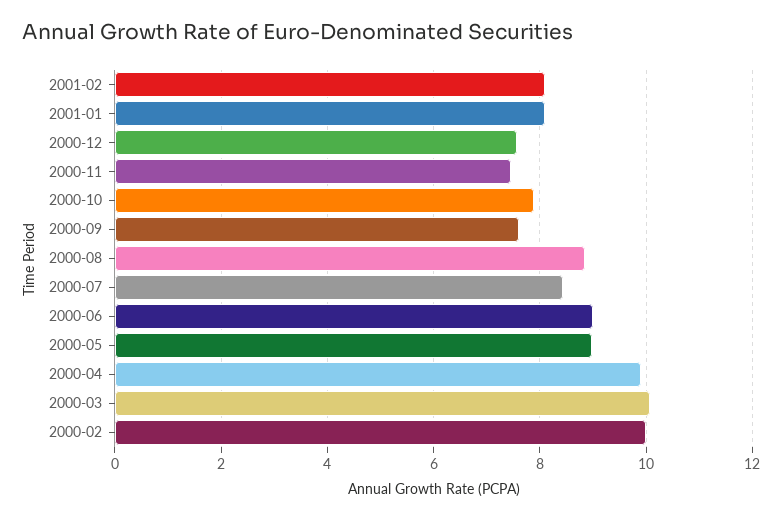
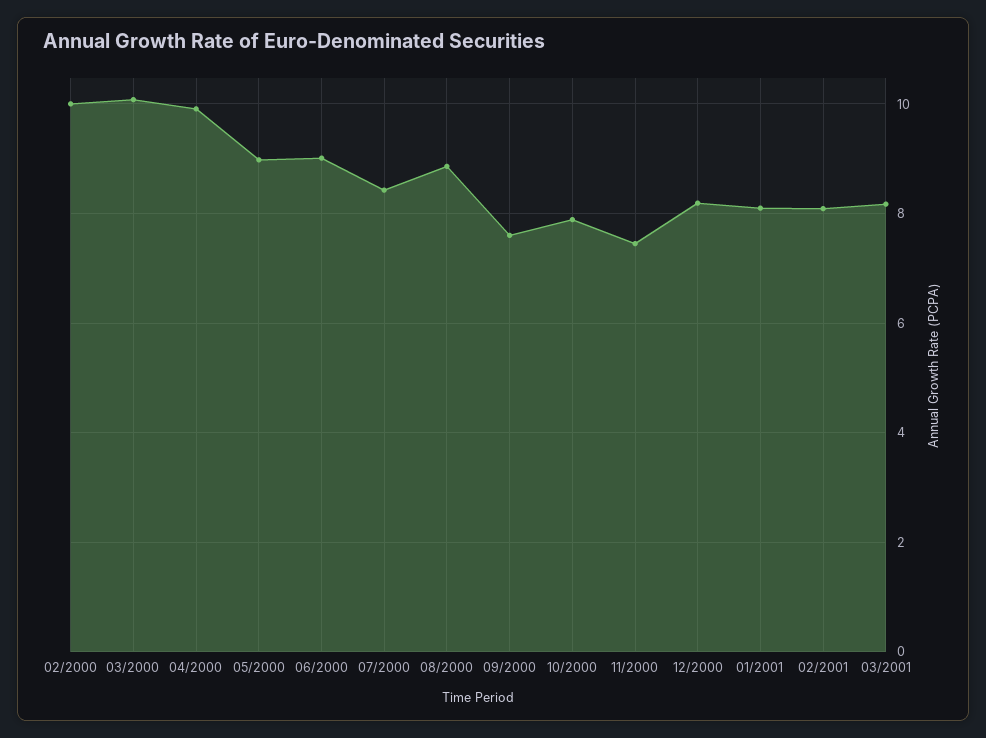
2000-12: 7.6 -> 8.2
03/2001: none -> 8.2

